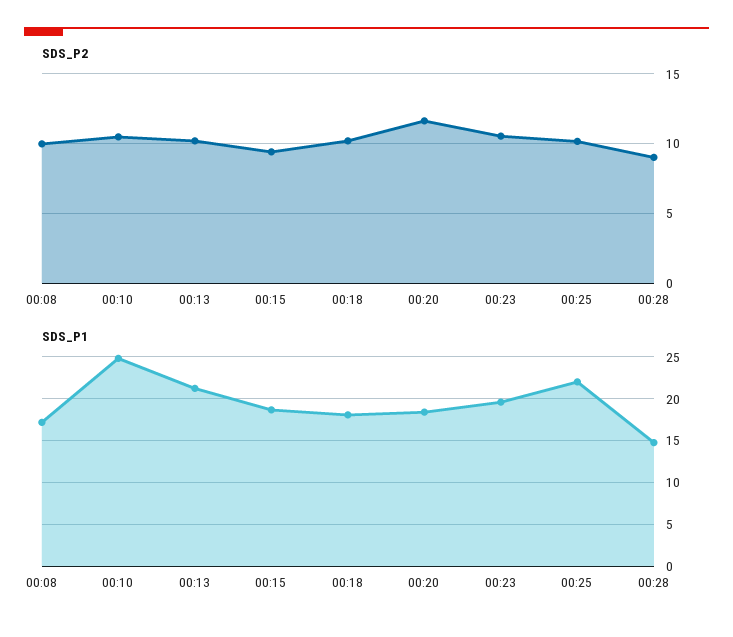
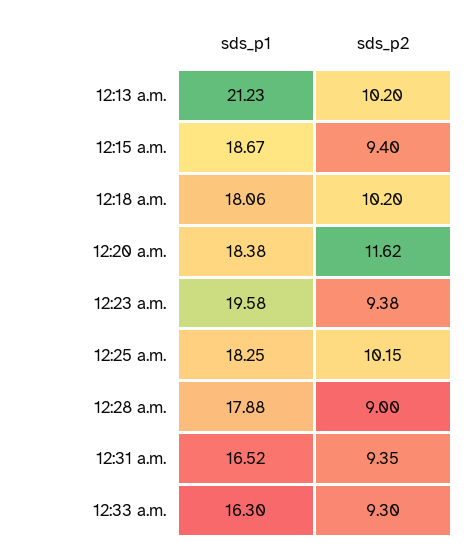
SDS_P2, 00:08: 10 -> none
SDS_P2, 00:10: 10.5 -> none
SDS_P2, 00:23: 10.5 -> 9.38
SDS_P1, 00:08: 17 -> none
SDS_P1, 00:10: 25 -> none
SDS_P1, 00:25: 22 -> 18.25
SDS_P1, 00:28: 15 -> 17.88
SDS_P1, 12:31 a.m.: none -> 16.52
SDS_P2, 12:31 a.m.: none -> 9.35
SDS_P1, 12:33 a.m.: none -> 16.3
SDS_P2, 12:33 a.m.: none -> 9.3

